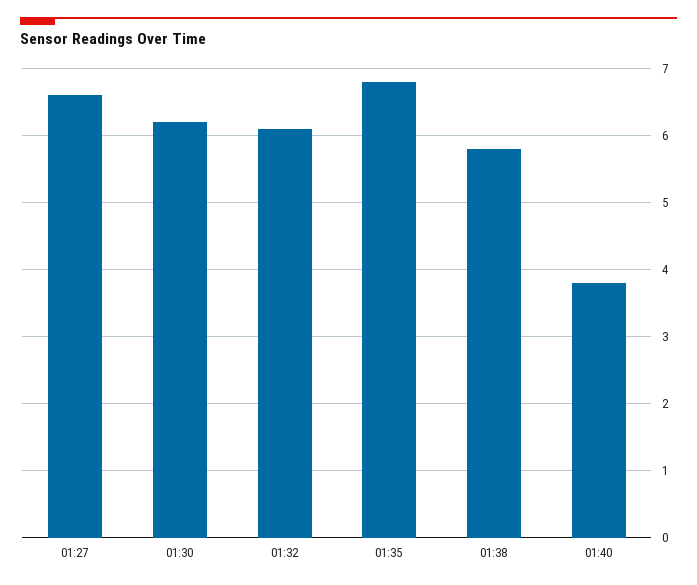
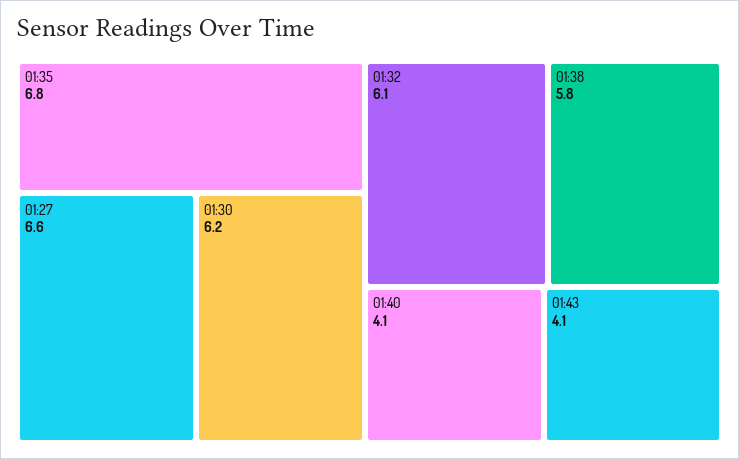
01:40: 3.8 -> 4.1
01:43: none -> 4.1

